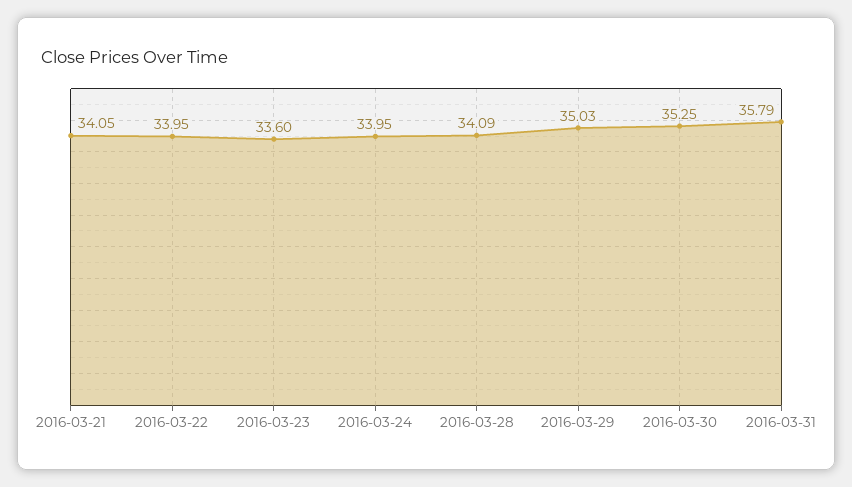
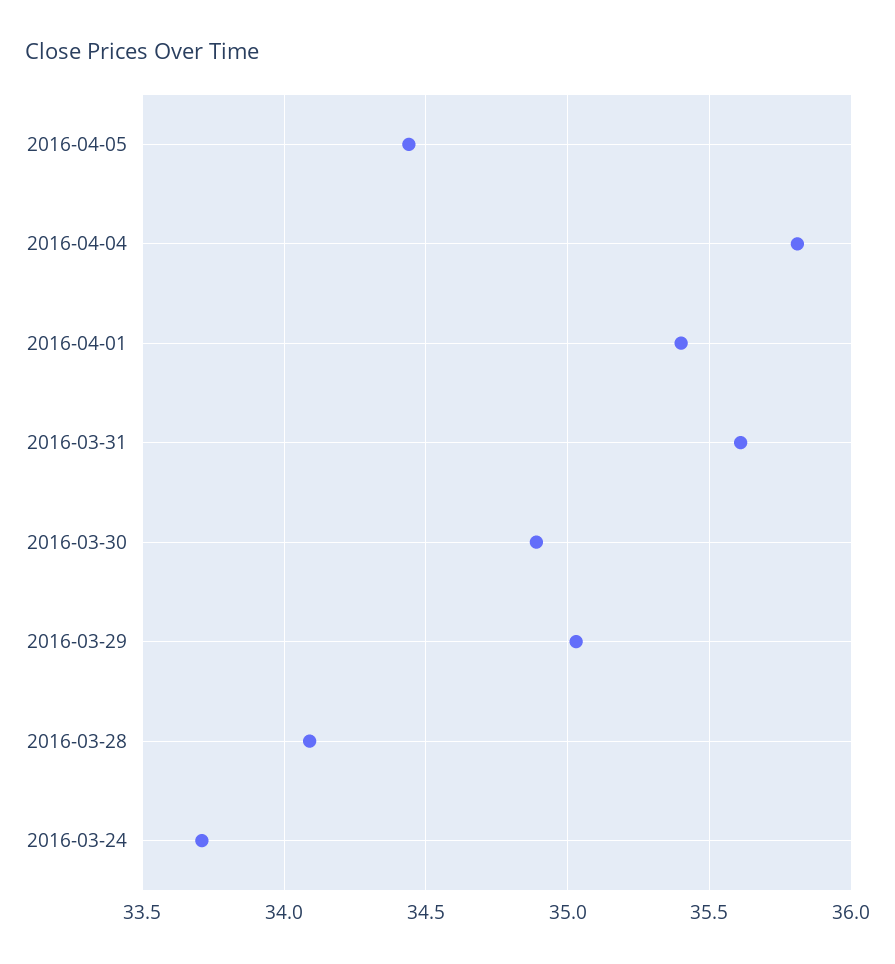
2016-03-21: 34.05 -> none
2016-03-22: 33.95 -> none
2016-03-23: 33.6 -> none
2016-03-24: 33.95 -> 33.7
2016-03-30: 35.25 -> 34.9
2016-03-31: 35.79 -> 35.6
2016-04-05: none -> 34.45
2016-04-04: none -> 35.8
2016-04-01: none -> 35.4

